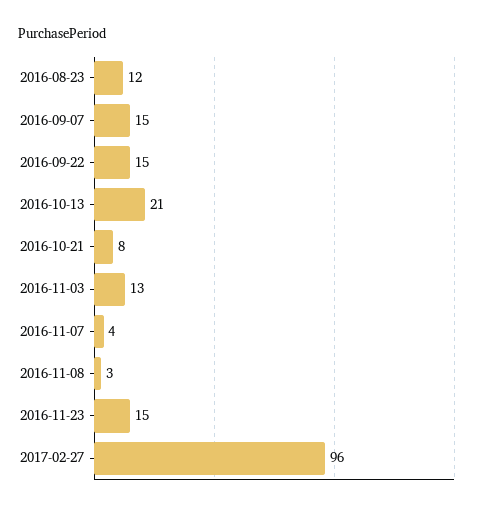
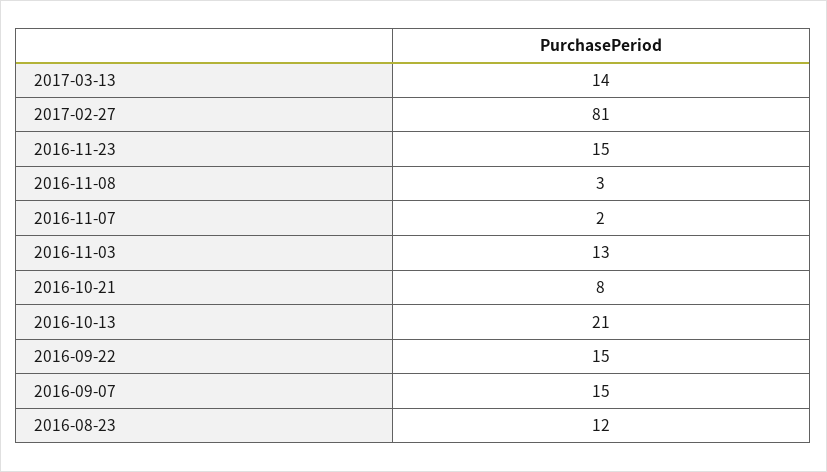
2016-11-07: 4 -> 2
2017-02-27: 96 -> 81
2017-03-13: none -> 14

